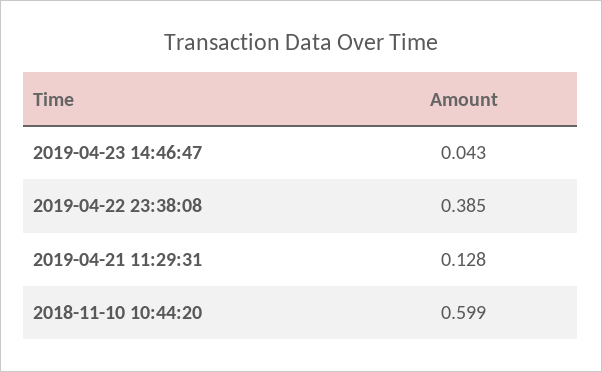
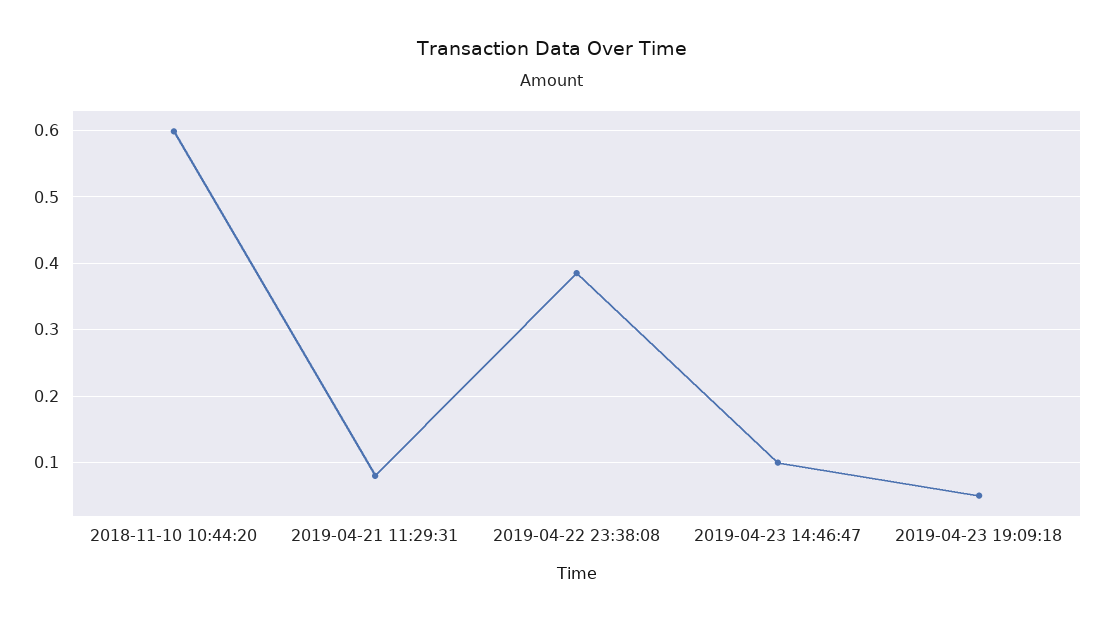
2019-04-23 14:46:47: 0.043 -> 0.1
2019-04-21 11:29:31: 0.128 -> 0.08
2019-04-23 19:09:18: none -> 0.05

